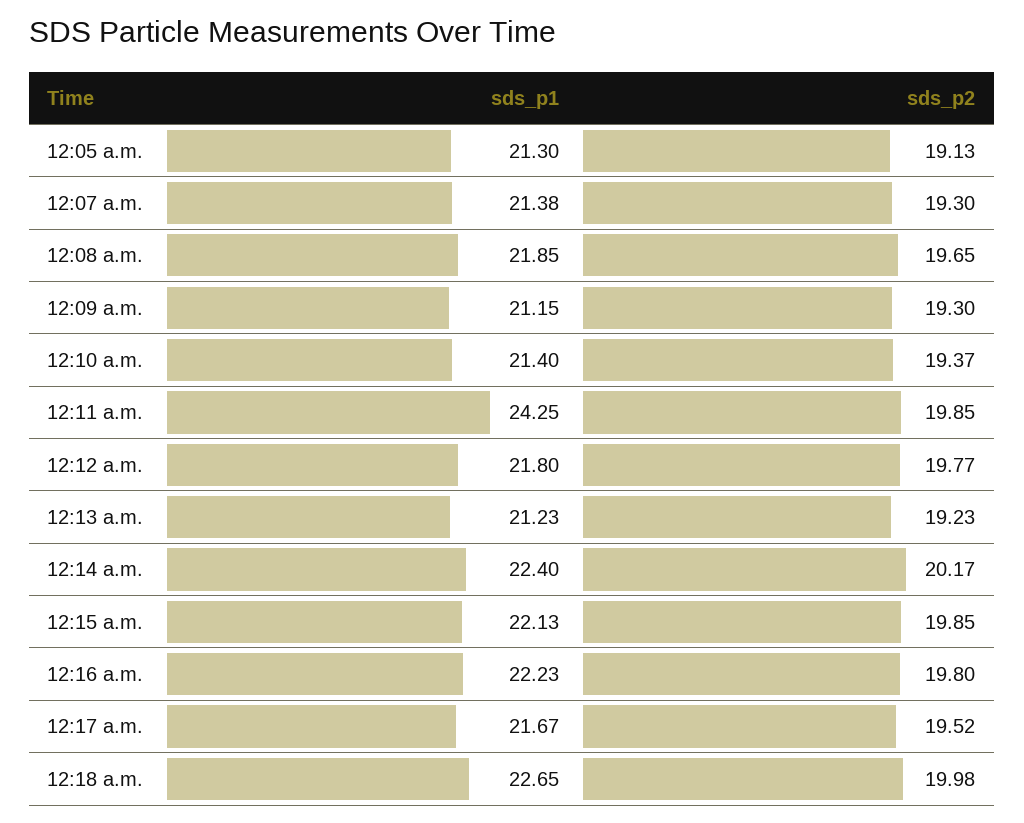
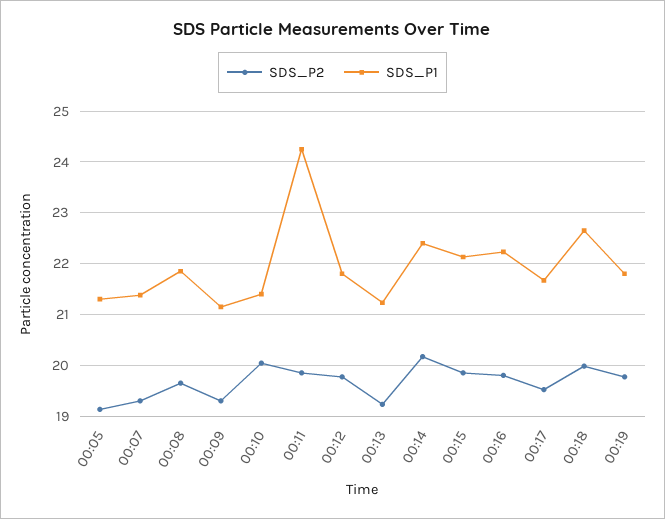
sds_p2, 12:10 a.m.: 19.37 -> 20
sds_p2, 00:19: none -> 19.8
sds_p1, 00:19: none -> 21.8

